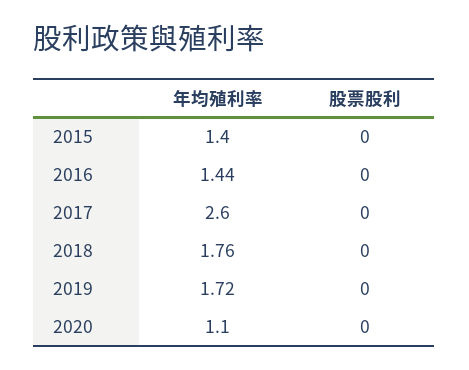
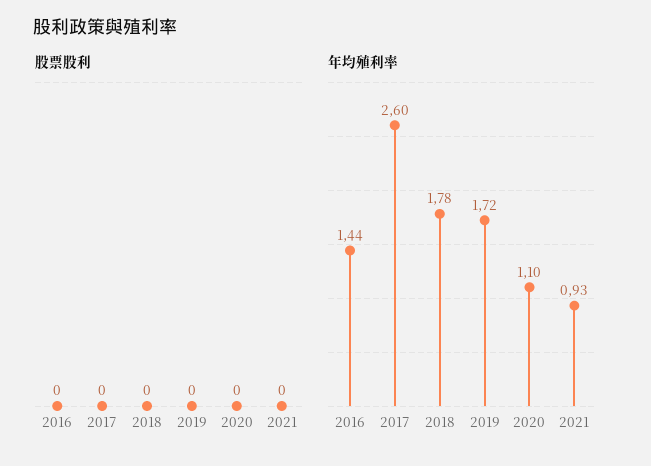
年均殖利率, 2015: 1.4 -> none
股票股利, 2015: 0 -> none
年均殖利率, 2018: 1.76 -> 1.78
股票股利, 2021: none -> 0
年均殖利率, 2021: none -> 0.93

